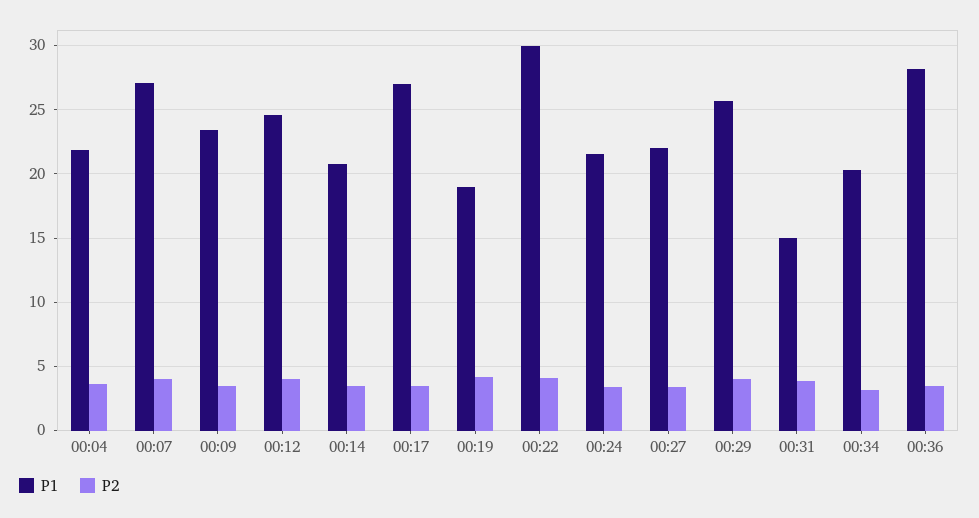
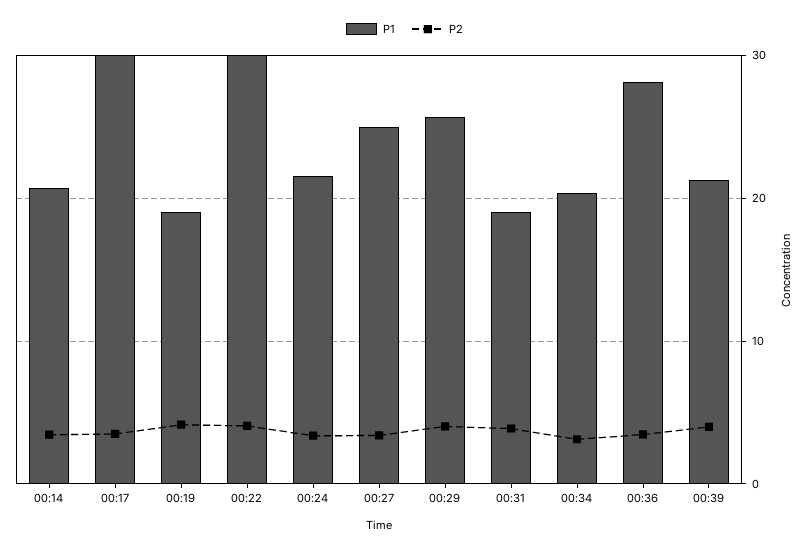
P1, 00:04: 22 -> none
P2, 00:04: 3.5 -> none
P1, 00:07: 27 -> none
P2, 00:07: 4 -> none
P1, 00:09: 23.5 -> none
P2, 00:09: 3.5 -> none
P1, 00:12: 24.5 -> none
P2, 00:12: 4 -> none
P1, 00:17: 27 -> 30
P1, 00:27: 22 -> 25
P1, 00:31: 15 -> 19
P1, 00:39: none -> 21
P2, 00:39: none -> 4

